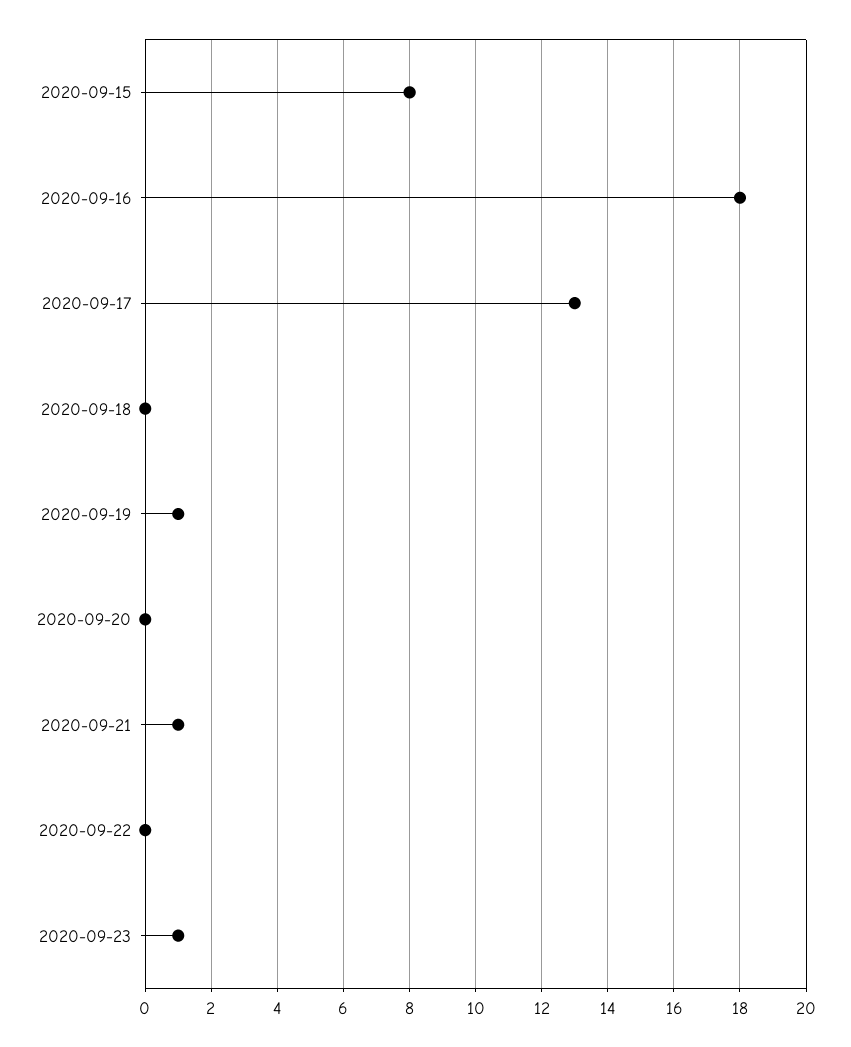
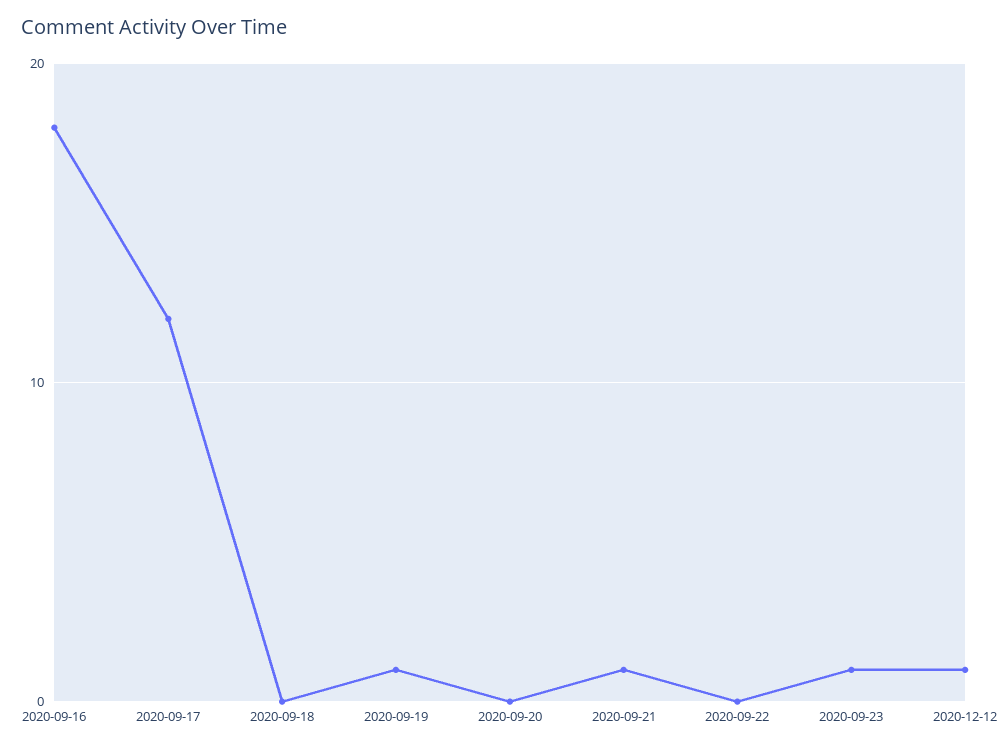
2020-09-15: 8 -> none
2020-09-17: 13 -> 12
2020-12-12: none -> 1

